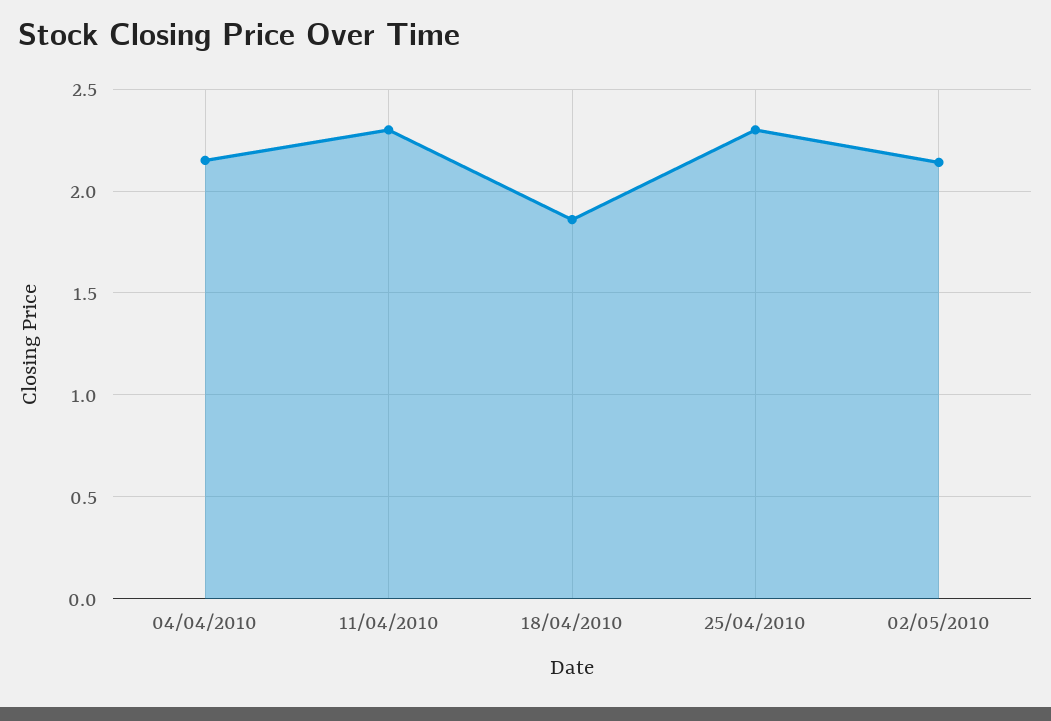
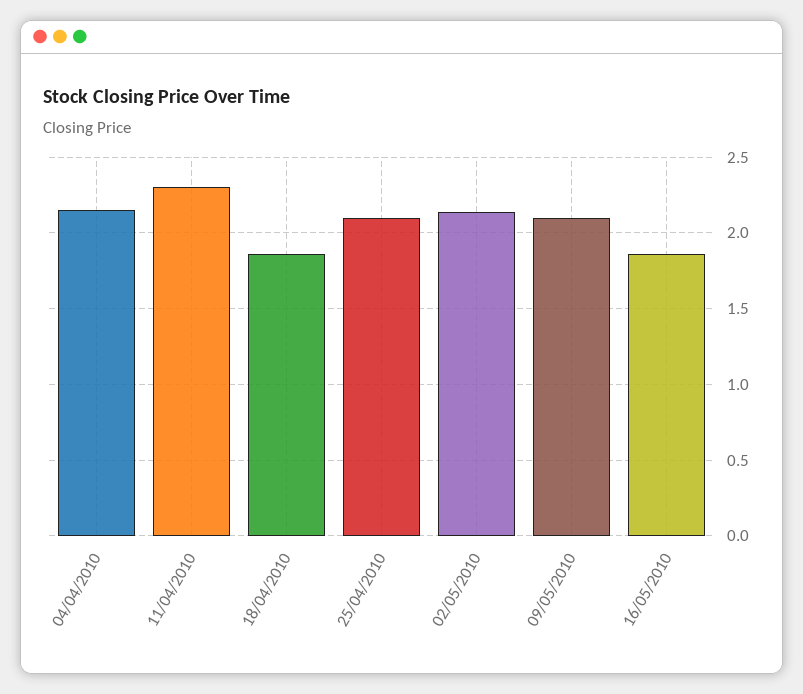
25/04/2010: 2.3 -> 2.1
09/05/2010: none -> 2.1
16/05/2010: none -> 1.85

